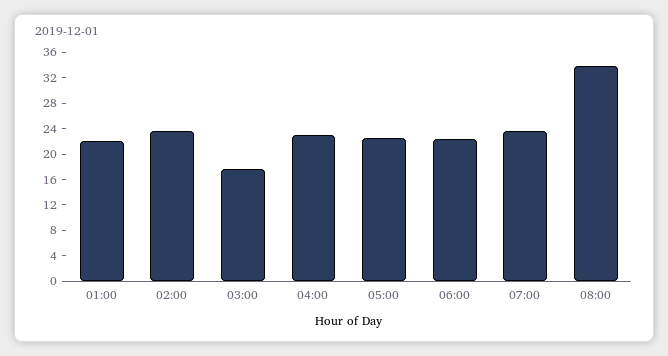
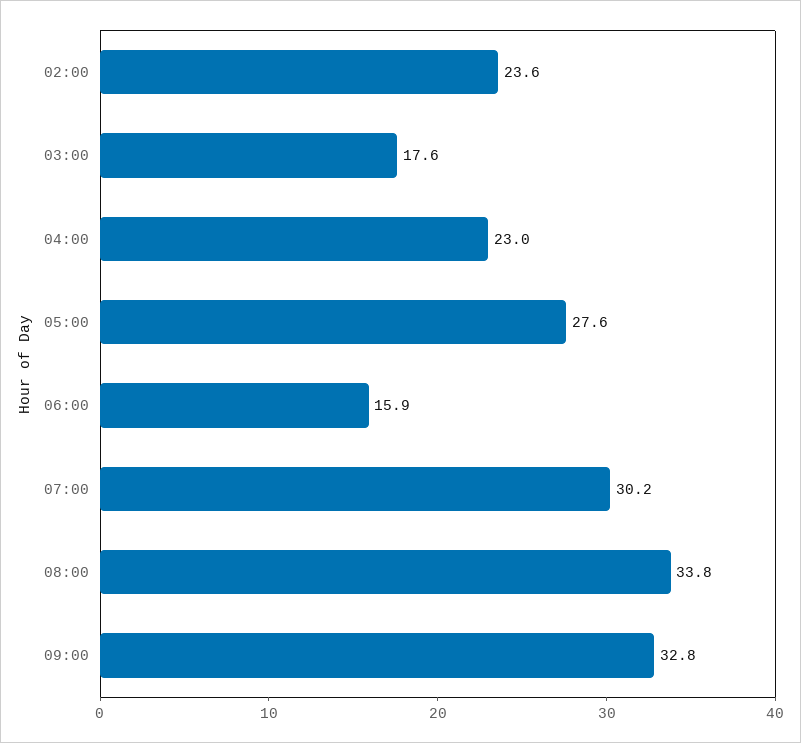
01:00: 22 -> none
05:00: 22 -> 27.6
06:00: 22 -> 15.9
07:00: 24 -> 30.2
09:00: none -> 32.8

